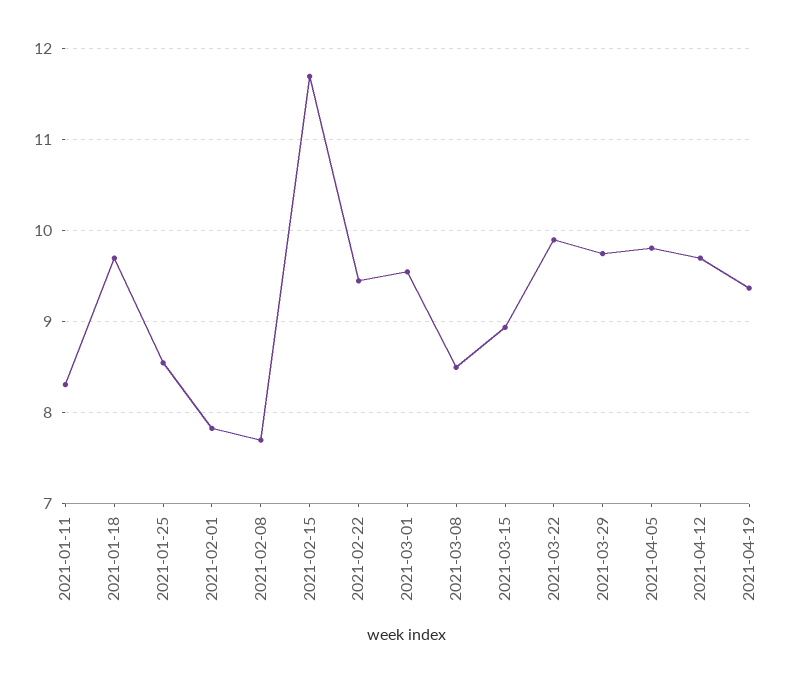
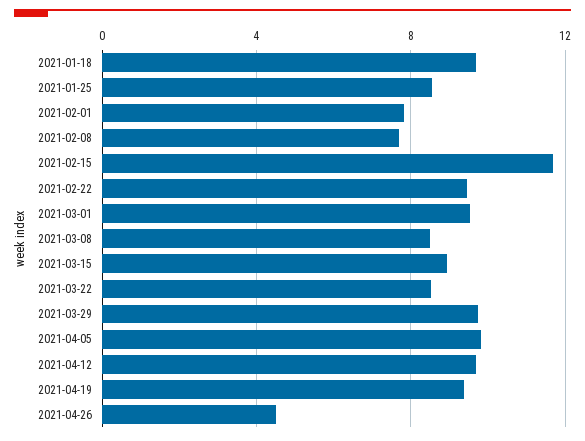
2021-01-11: 8.3 -> none
2021-03-22: 9.9 -> 8.5
2021-04-26: none -> 4.5

